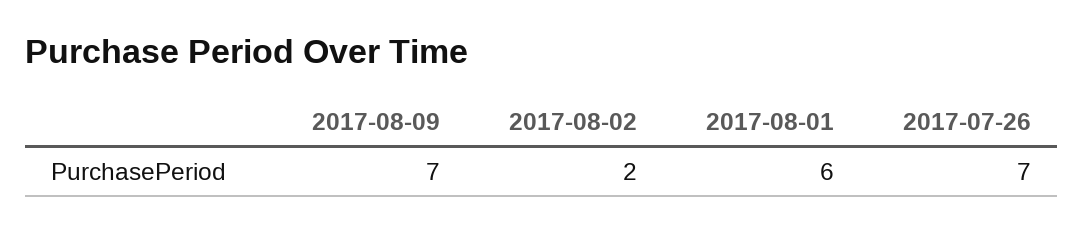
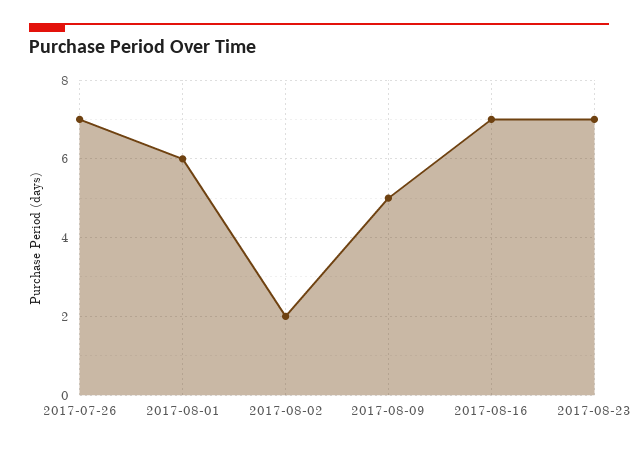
2017-08-09: 7 -> 5
2017-08-16: none -> 7
2017-08-23: none -> 7

